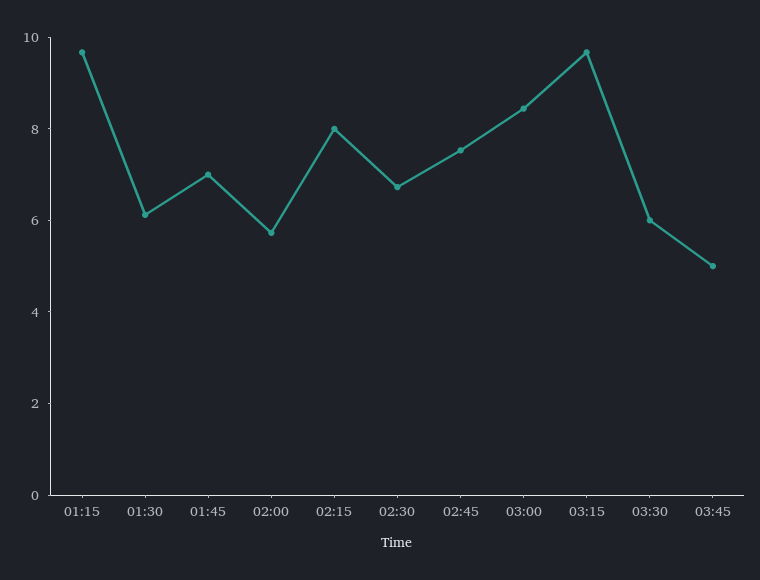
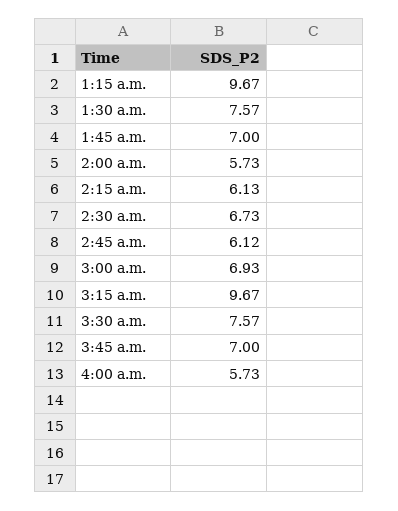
01:30: 6 -> 7.57
02:15: 8 -> 6.13
02:45: 7.5 -> 6.12
03:00: 8.5 -> 6.93
03:30: 6 -> 7.57
03:45: 5 -> 7
4:00 a.m.: none -> 5.73

